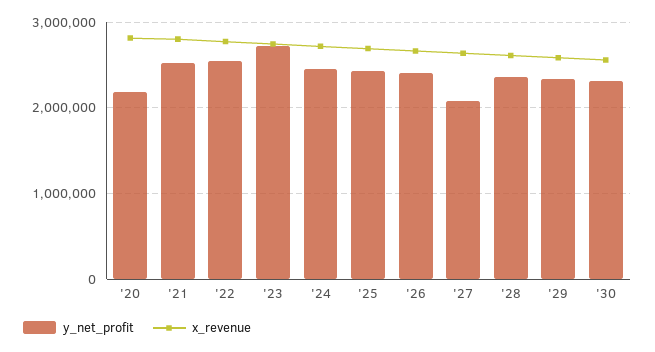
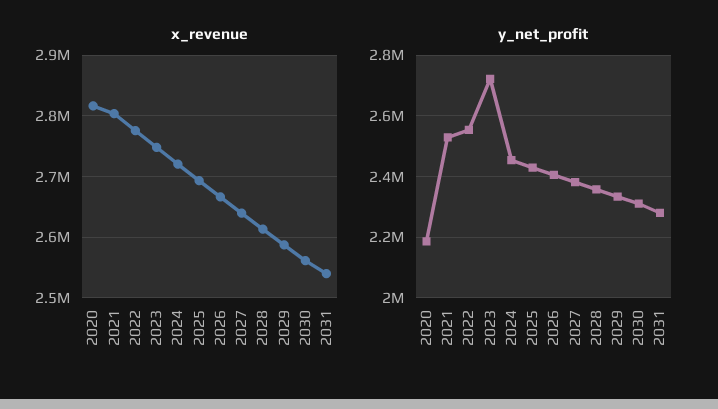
y_net_profit, '27: 2100000 -> 2380000
x_revenue, 2031: none -> 2540000
y_net_profit, 2031: none -> 2280000

